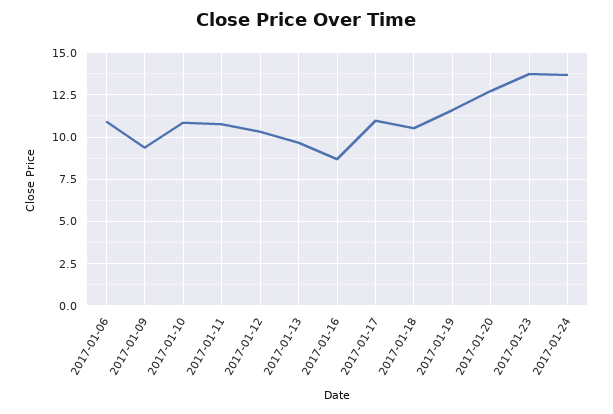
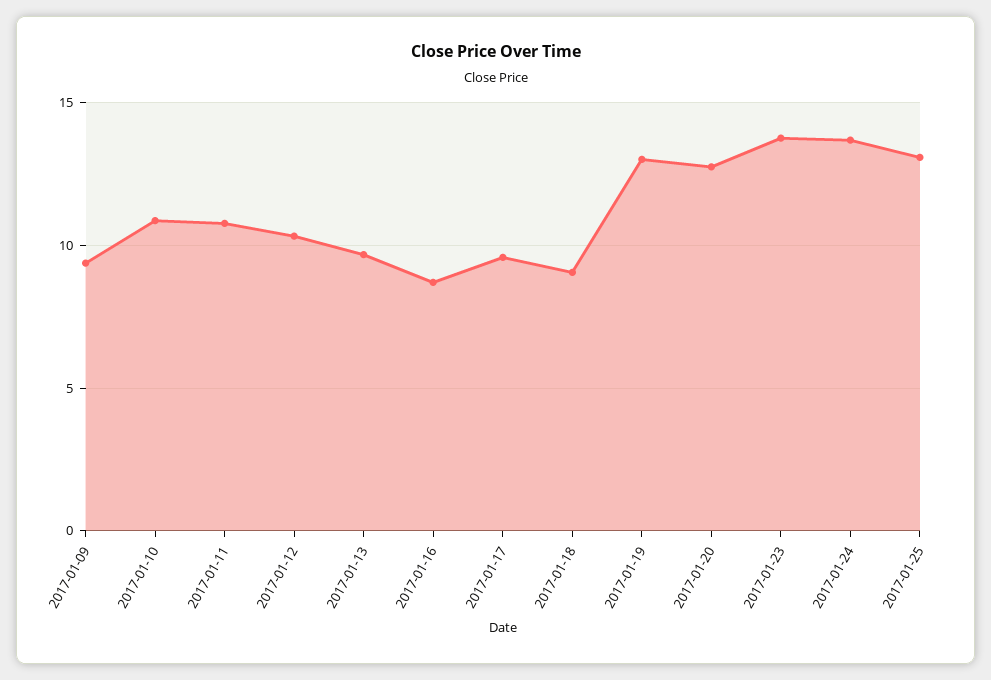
2017-01-06: 11 -> none
2017-01-17: 11 -> 9.5
2017-01-18: 10.5 -> 9
2017-01-19: 11.5 -> 13
2017-01-25: none -> 13

